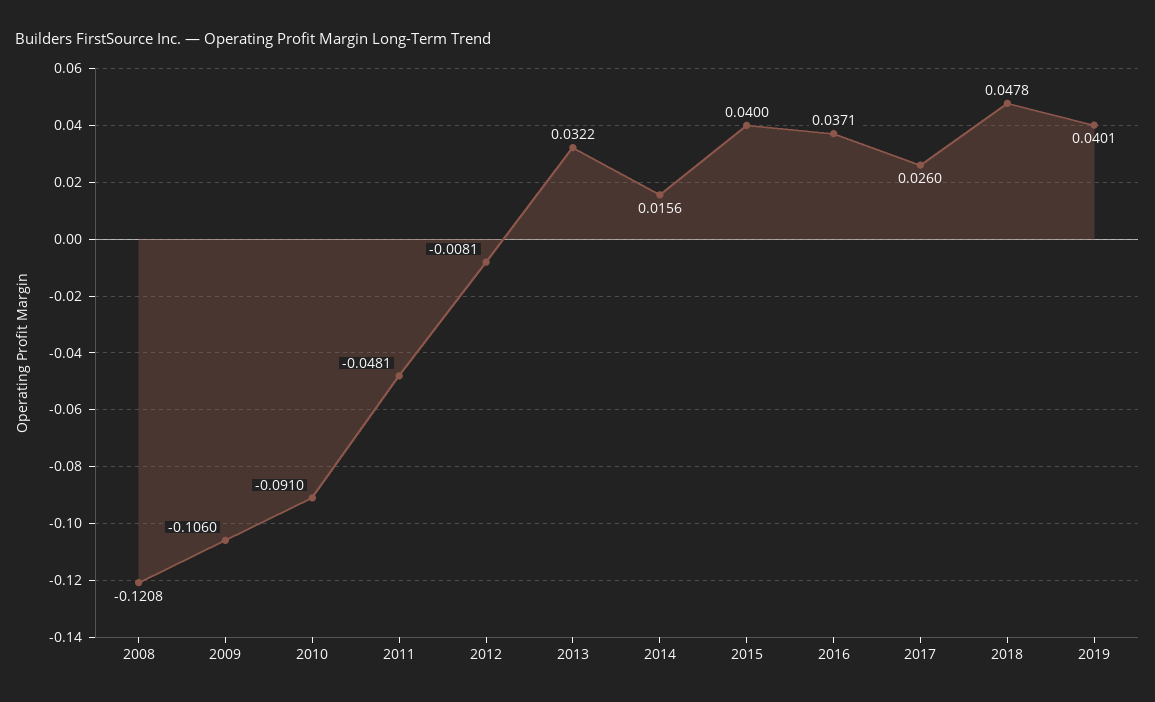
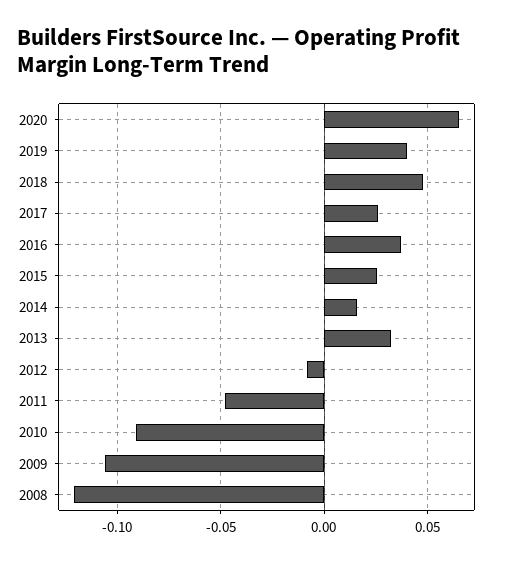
2015: 0.04 -> 0.025
2020: none -> 0.065

